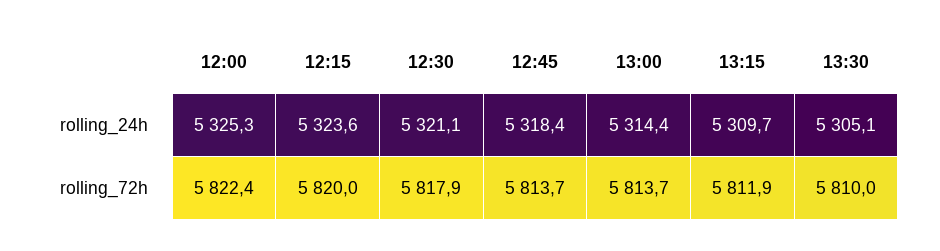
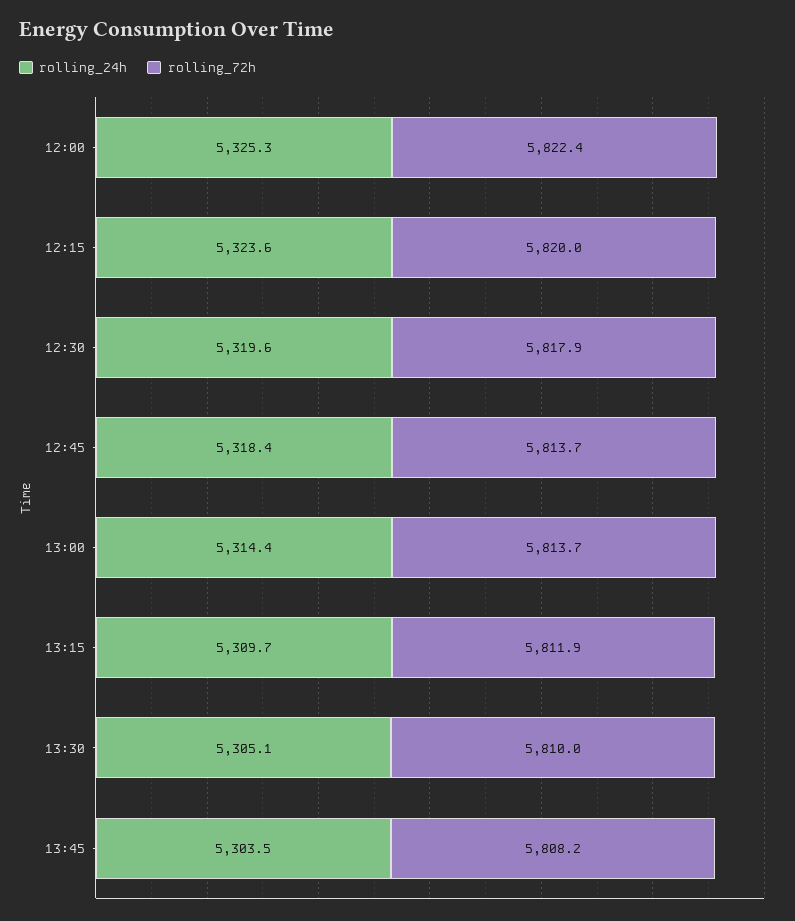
rolling_24h, 12:30: 5321.1 -> 5319.6
rolling_24h, 13:45: none -> 5303.5
rolling_72h, 13:45: none -> 5808.2

